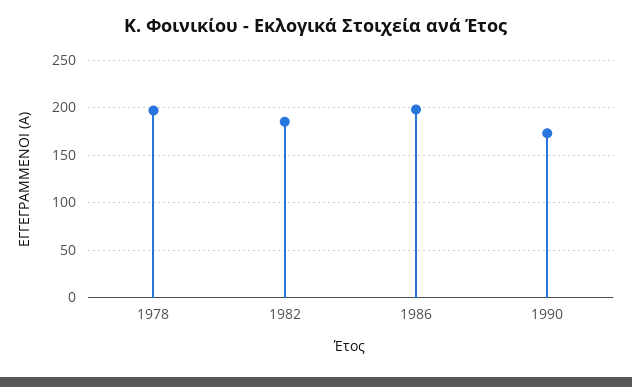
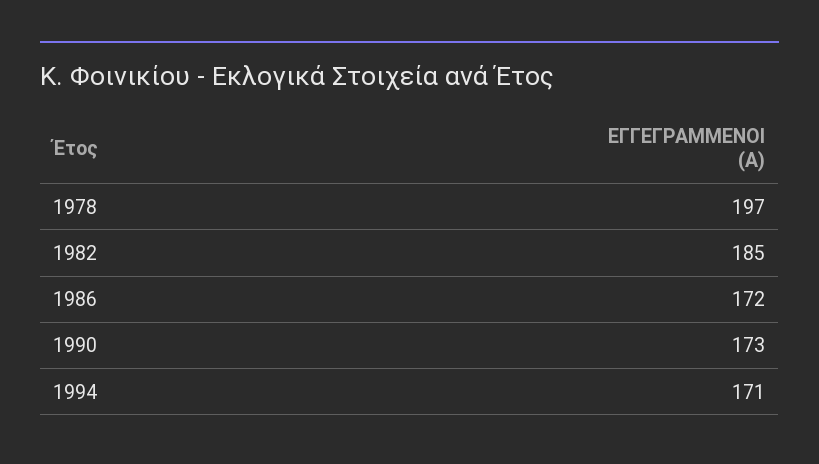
1986: 200 -> 172
1994: none -> 171

